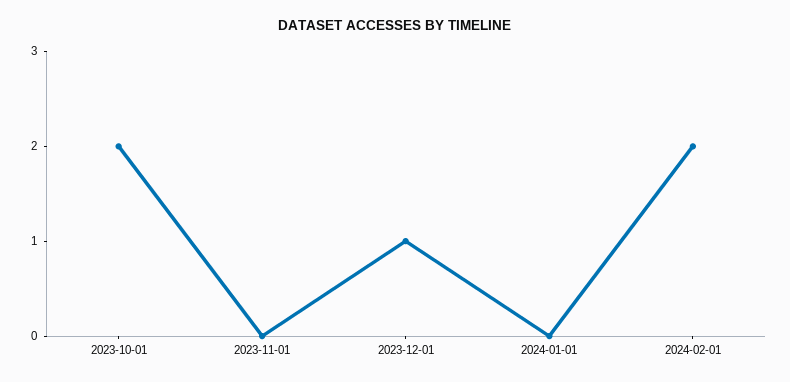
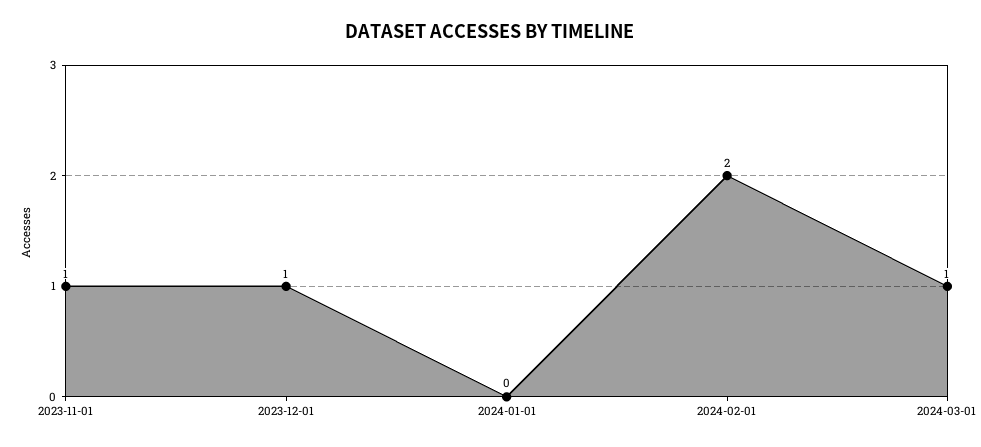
2023-10-01: 2 -> none
2023-11-01: 0 -> 1
2024-03-01: none -> 1

